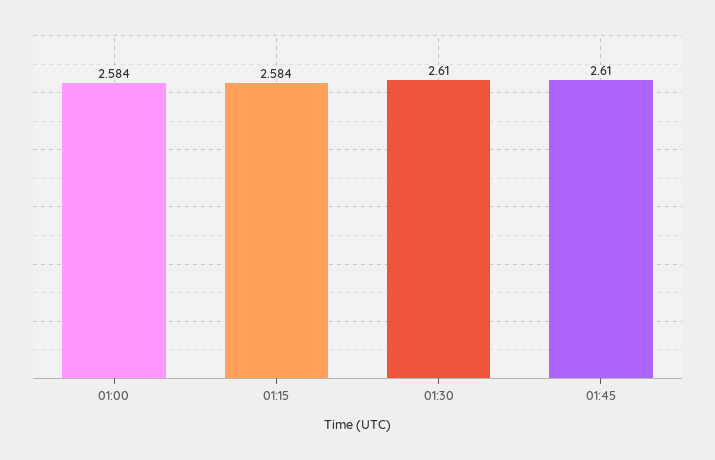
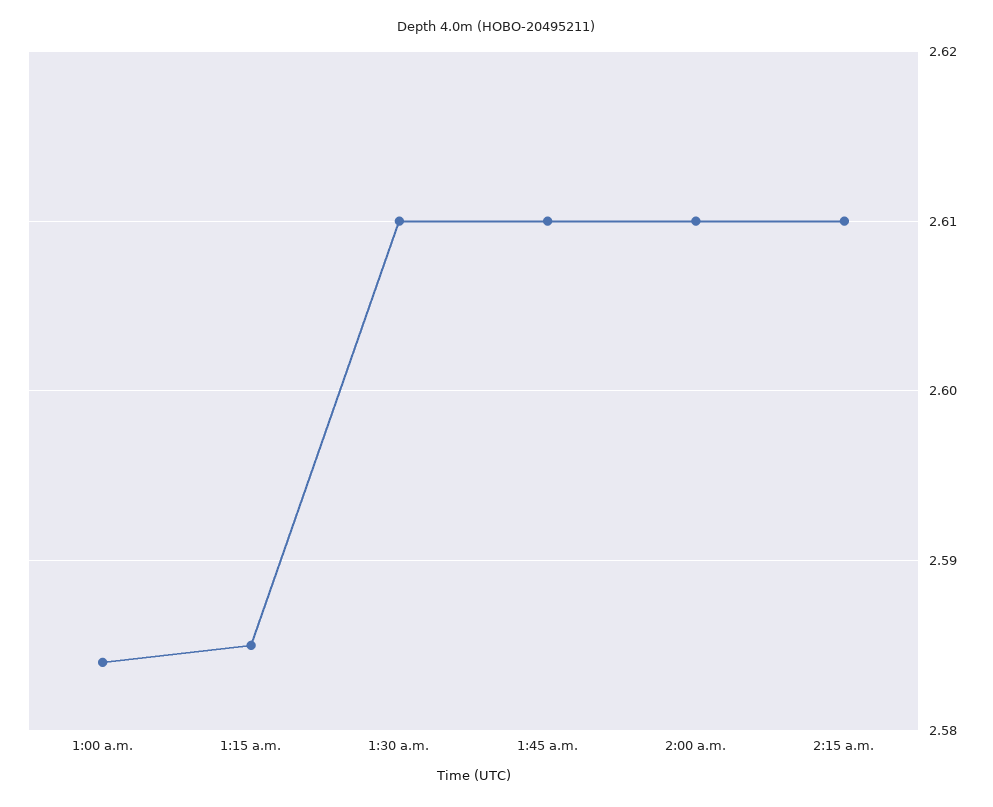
01:15: 2.584 -> 2.585
2:00 a.m.: none -> 2.61
2:15 a.m.: none -> 2.61

